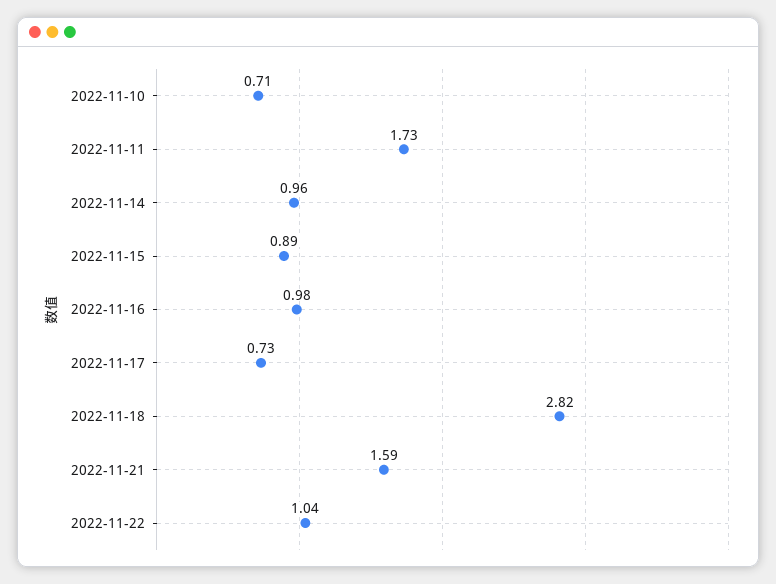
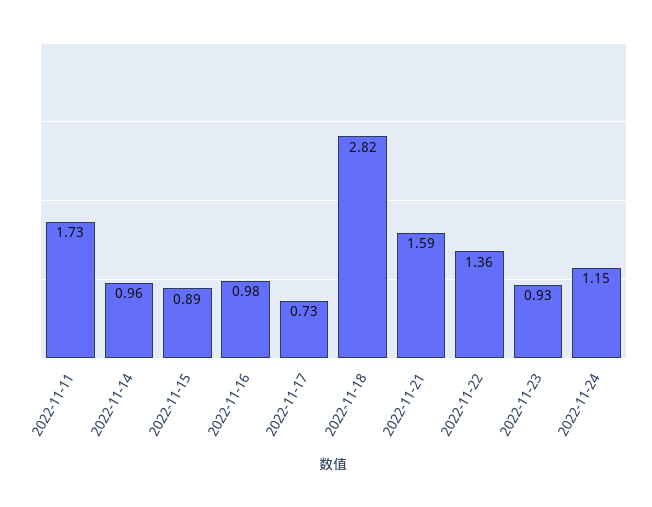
2022-11-10: 0.71 -> none
2022-11-22: 1.04 -> 1.36
2022-11-23: none -> 0.93
2022-11-24: none -> 1.15

